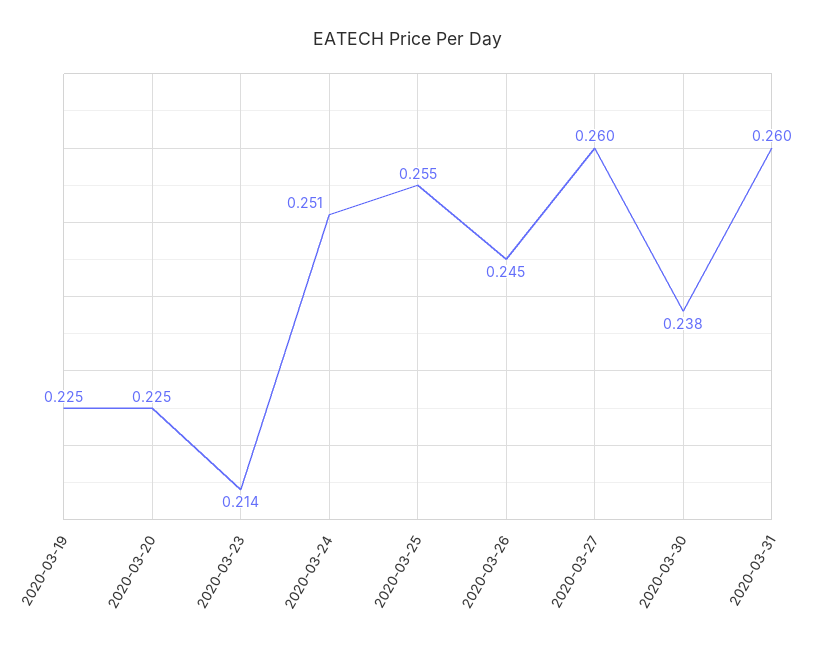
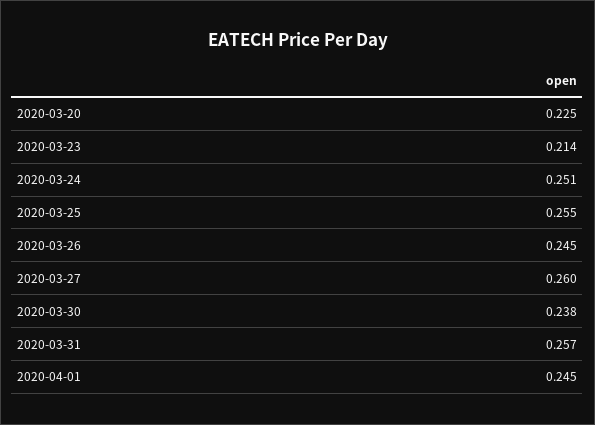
2020-03-19: 0.225 -> none
2020-03-31: 0.26 -> 0.257
2020-04-01: none -> 0.245

